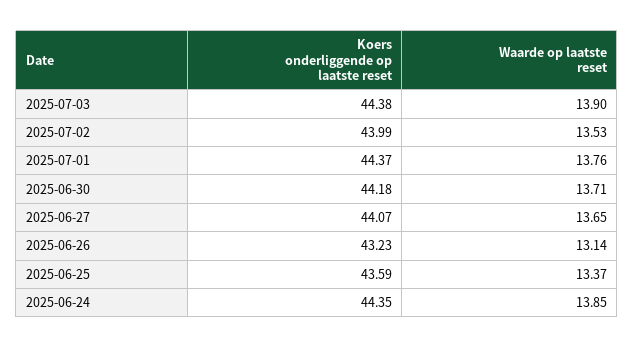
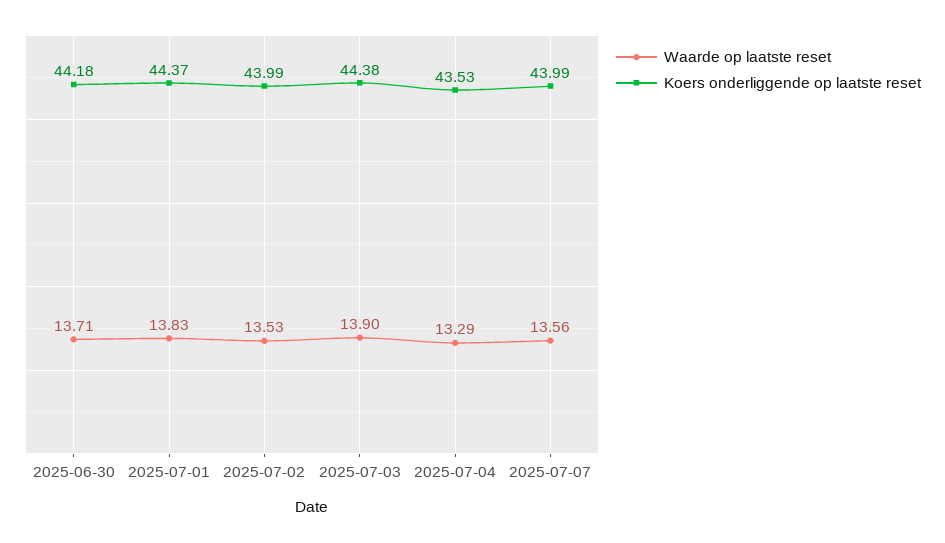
Waarde op laatste reset, 2025-07-01: 13.76 -> 13.83
Koers onderliggende op laatste reset, 2025-06-27: 44.07 -> none
Waarde op laatste reset, 2025-06-27: 13.65 -> none
Koers onderliggende op laatste reset, 2025-06-26: 43.23 -> none
Waarde op laatste reset, 2025-06-26: 13.14 -> none
Koers onderliggende op laatste reset, 2025-06-25: 43.59 -> none
Waarde op laatste reset, 2025-06-25: 13.37 -> none
Koers onderliggende op laatste reset, 2025-06-24: 44.35 -> none
Waarde op laatste reset, 2025-06-24: 13.85 -> none
Waarde op laatste reset, 2025-07-04: none -> 13.29
Koers onderliggende op laatste reset, 2025-07-04: none -> 43.53
Waarde op laatste reset, 2025-07-07: none -> 13.56
Koers onderliggende op laatste reset, 2025-07-07: none -> 43.99

